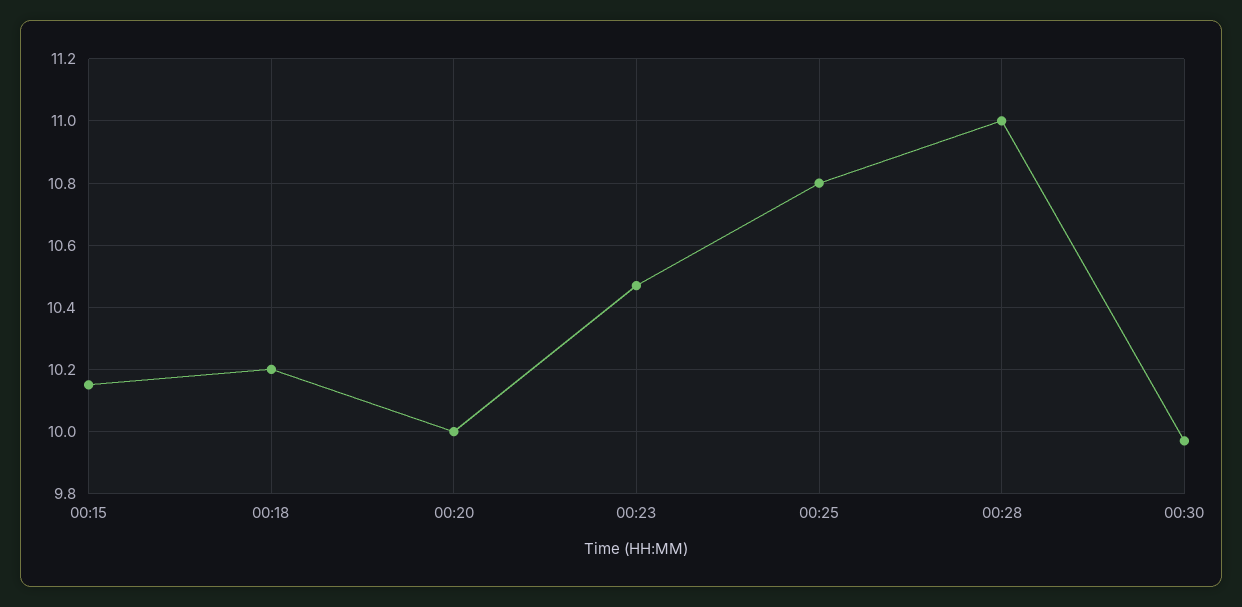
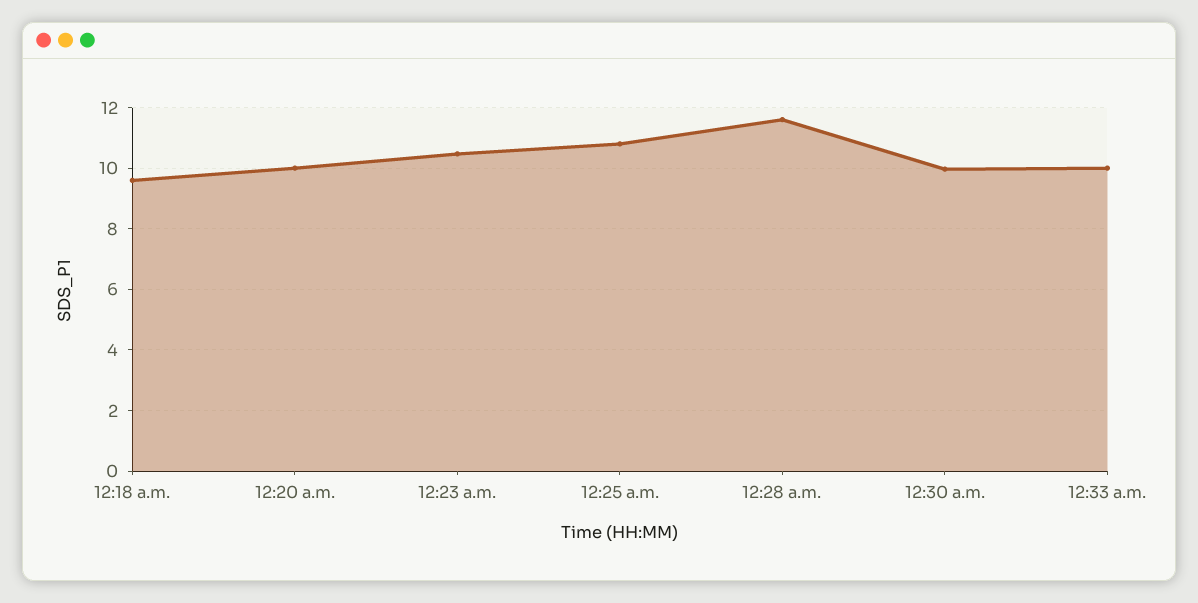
00:15: 10.15 -> none
00:18: 10.2 -> 9.6
00:28: 11 -> 11.6
12:33 a.m.: none -> 10

